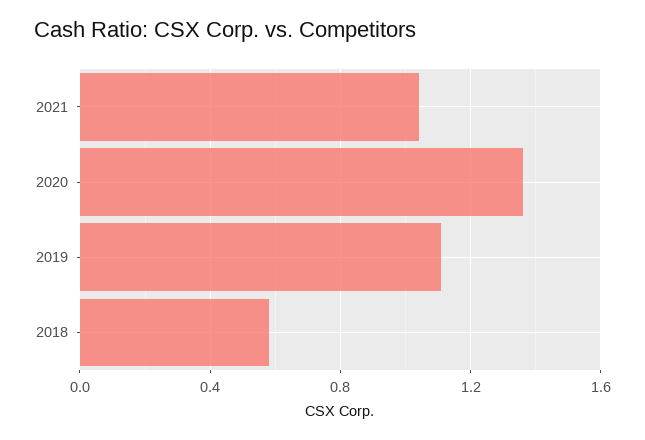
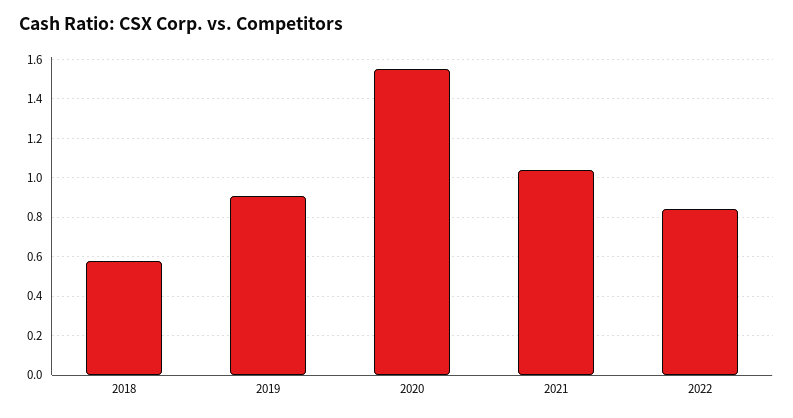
2020: 1.35 -> 1.55
2019: 1.1 -> 0.9
2022: none -> 0.85

